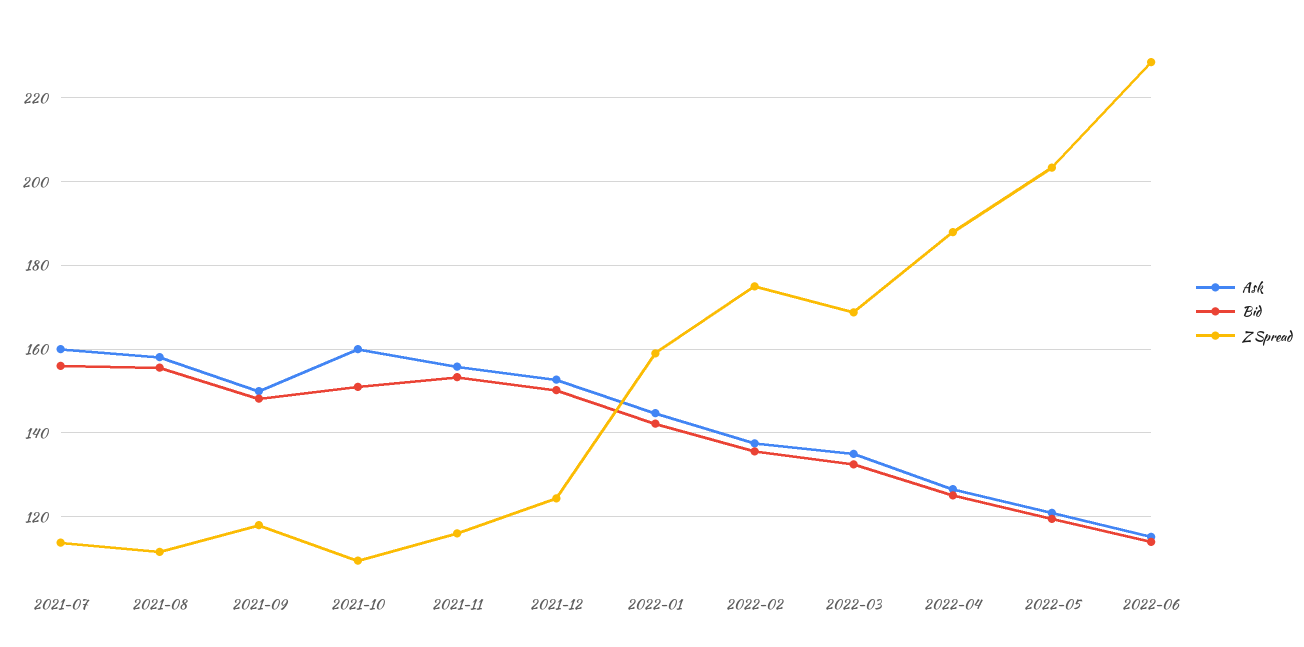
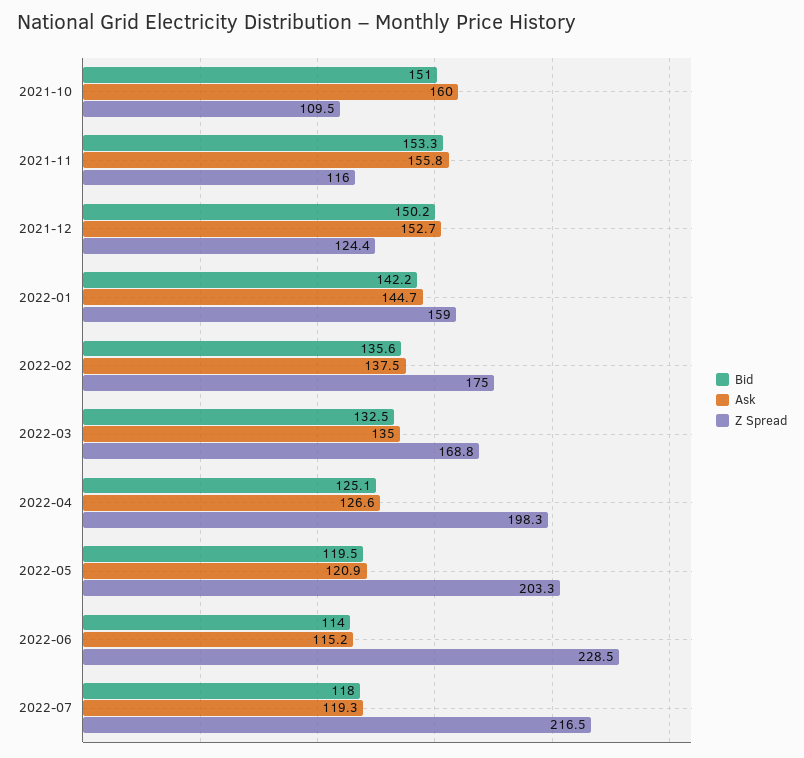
Ask, 2021-07: 160 -> none
Bid, 2021-07: 156 -> none
Z Spread, 2021-07: 114 -> none
Ask, 2021-08: 158 -> none
Bid, 2021-08: 156 -> none
Z Spread, 2021-08: 112 -> none
Ask, 2021-09: 150 -> none
Bid, 2021-09: 148 -> none
Z Spread, 2021-09: 118 -> none
Z Spread, 2022-04: 188 -> 198.3
Bid, 2022-07: none -> 118
Ask, 2022-07: none -> 119.3
Z Spread, 2022-07: none -> 216.5

